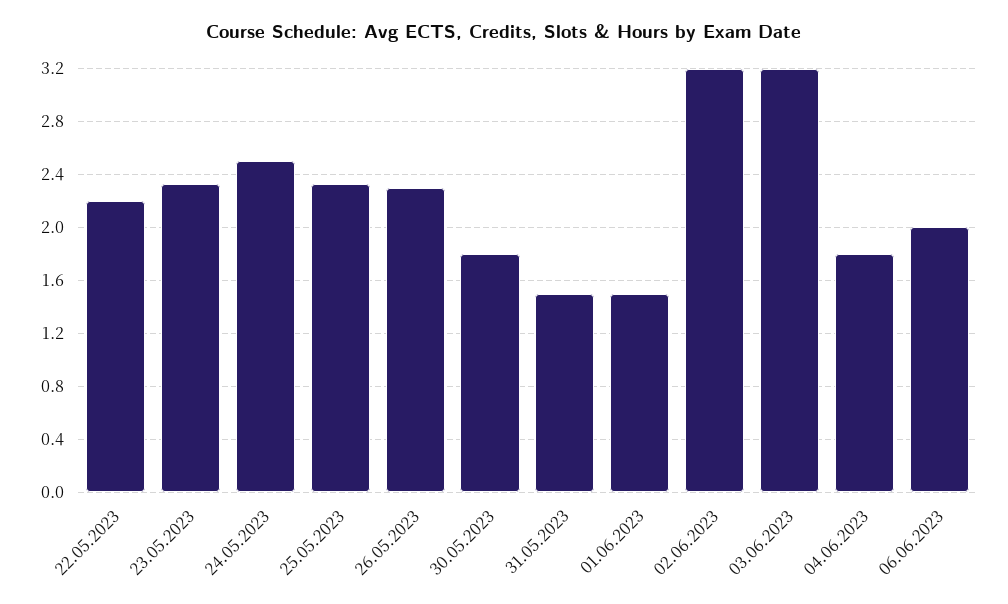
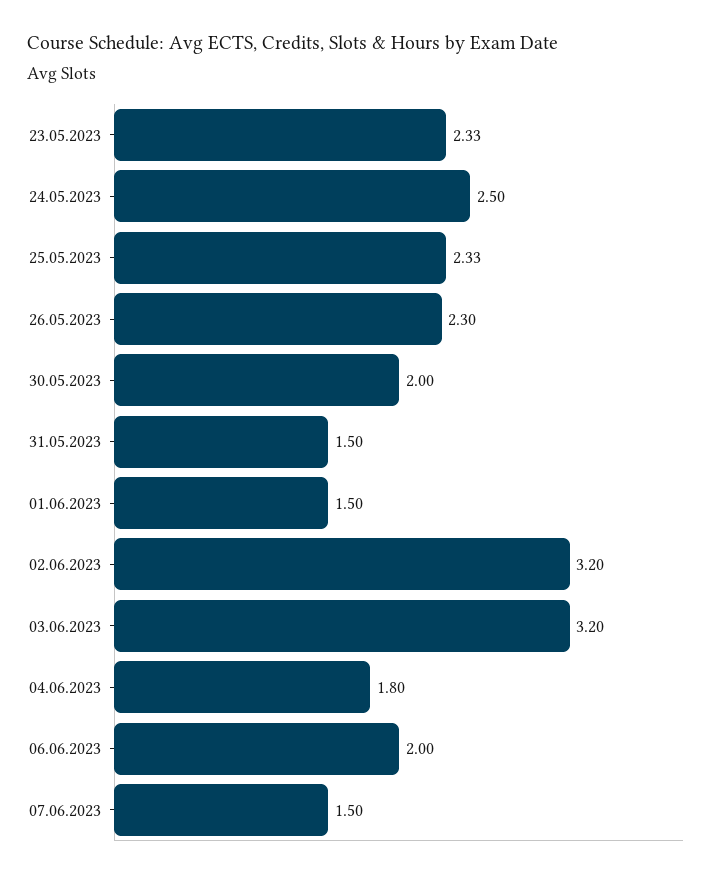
22.05.2023: 2.2 -> none
30.05.2023: 1.8 -> 2
07.06.2023: none -> 1.5

